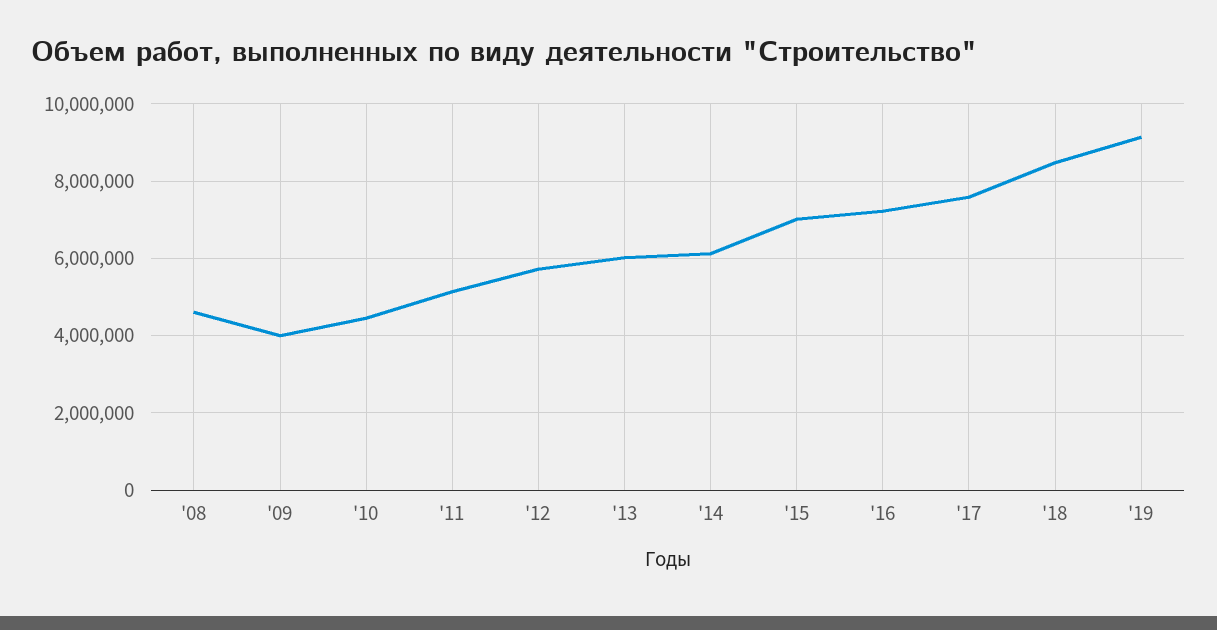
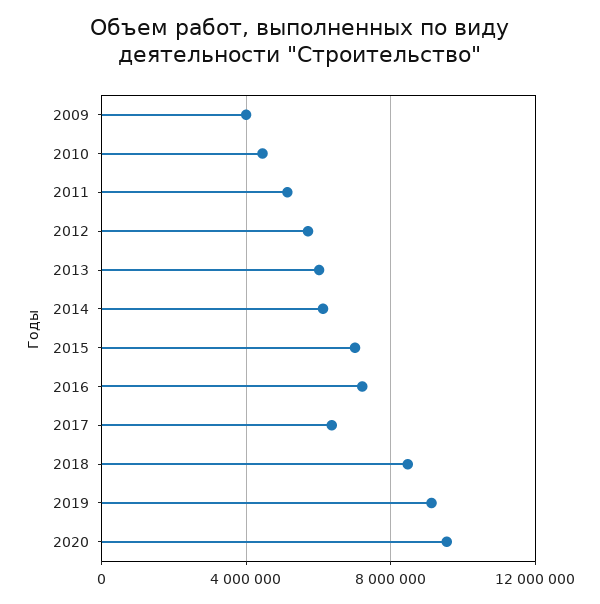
'08: 4600000 -> none
'17: 7600000 -> 6500000
2020: none -> 9500000

